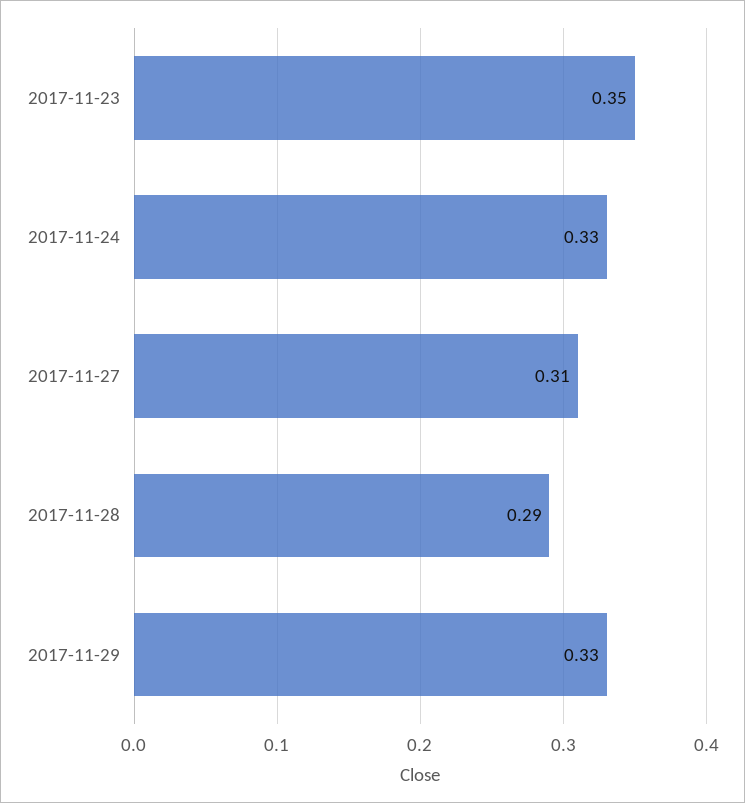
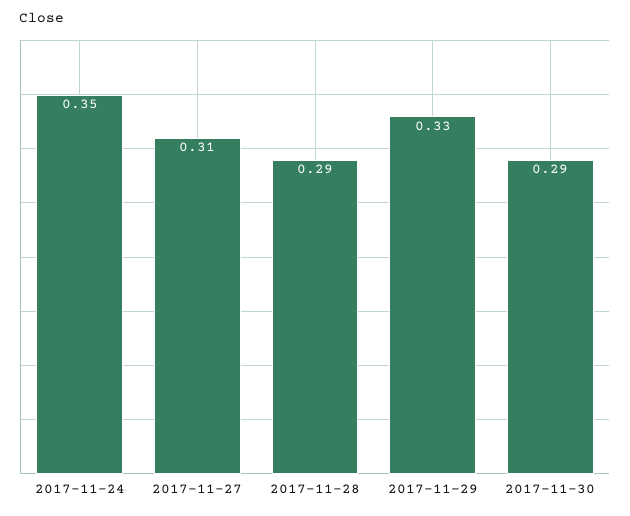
2017-11-23: 0.35 -> none
2017-11-24: 0.33 -> 0.35
2017-11-30: none -> 0.29

